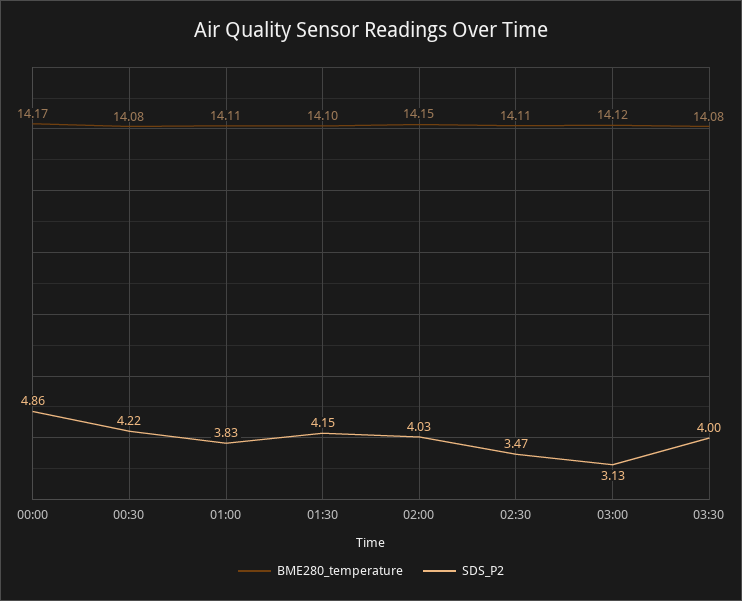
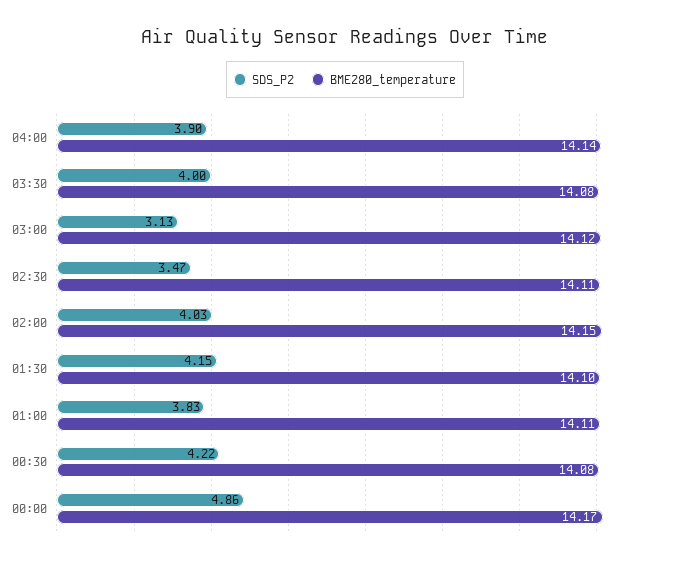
SDS_P2, 04:00: none -> 3.9
BME280_temperature, 04:00: none -> 14.14

